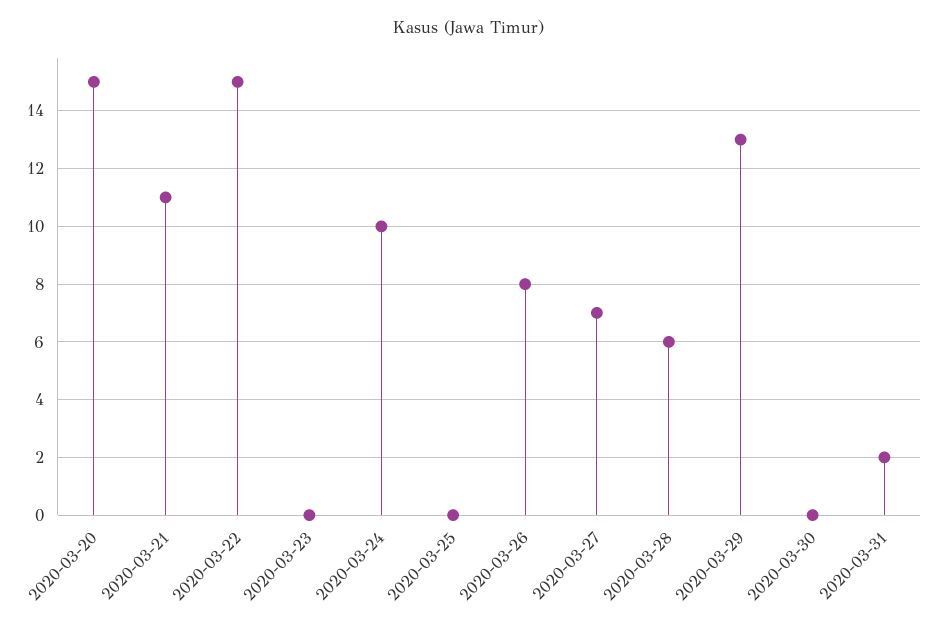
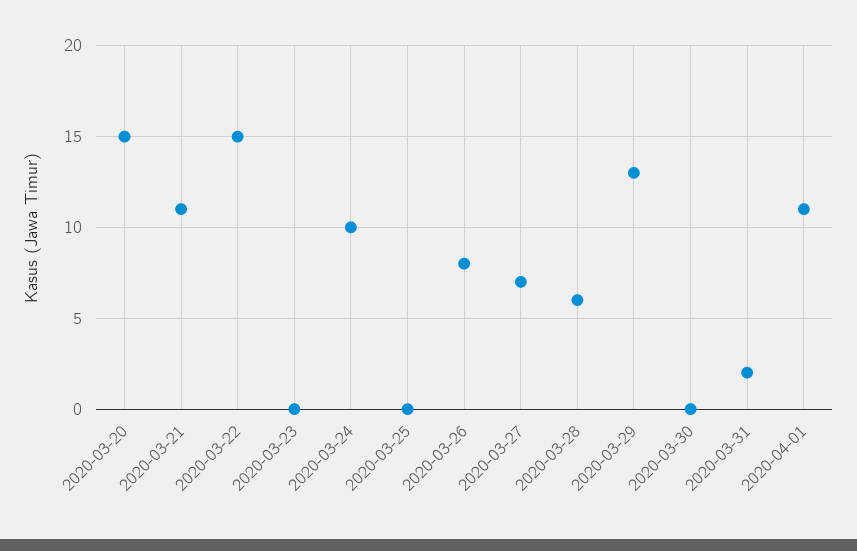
2020-04-01: none -> 11

